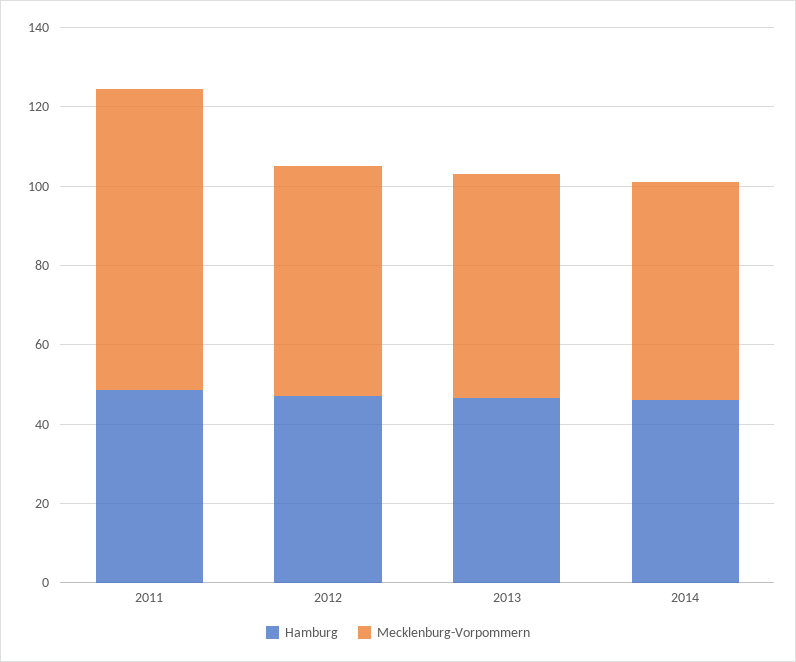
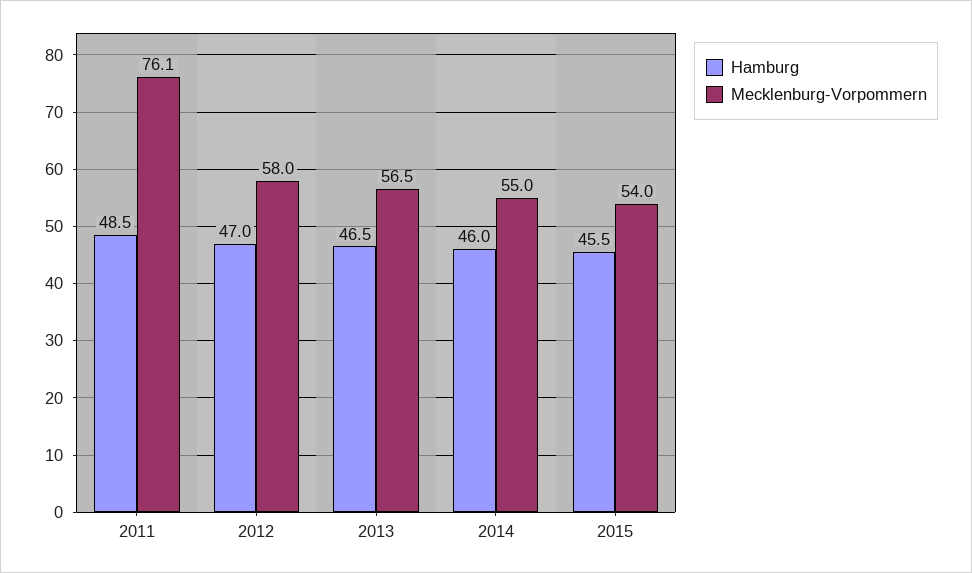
Hamburg, 2015: none -> 45.5
Mecklenburg-Vorpommern, 2015: none -> 54

